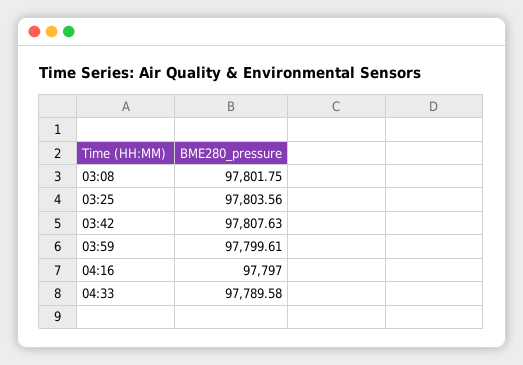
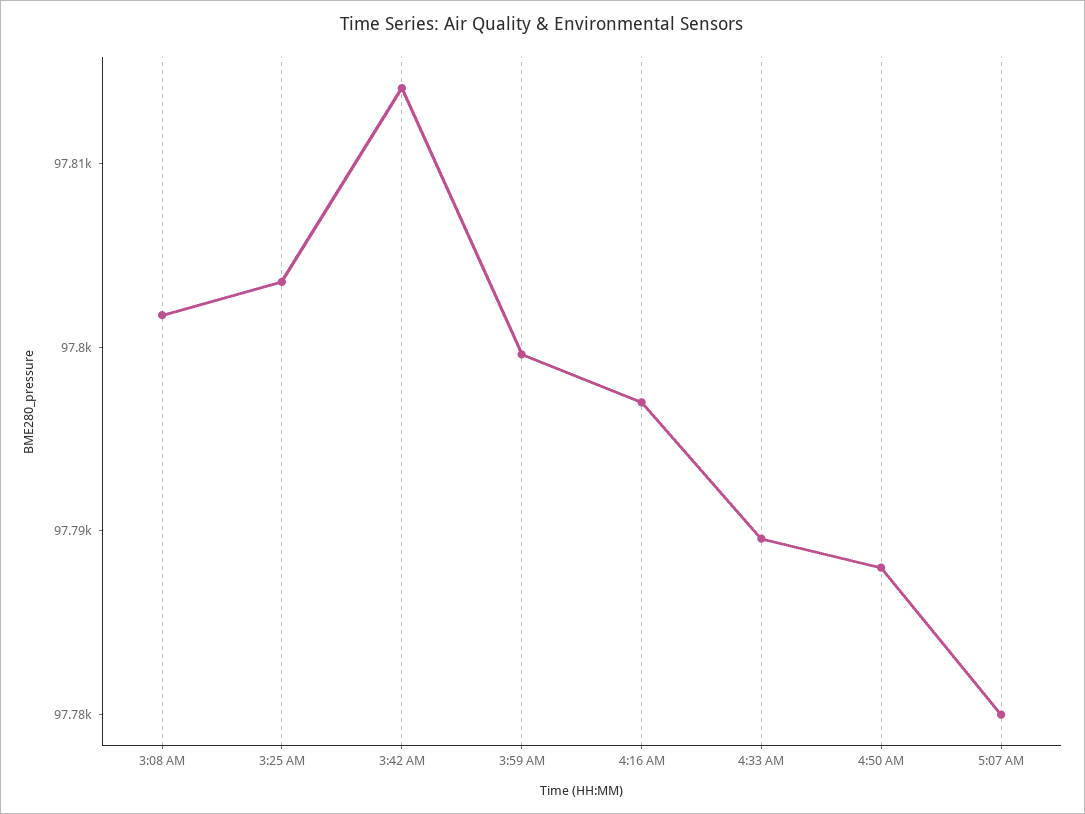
03:42: 97807.63 -> 97814
4:50 AM: none -> 97788
5:07 AM: none -> 97780

